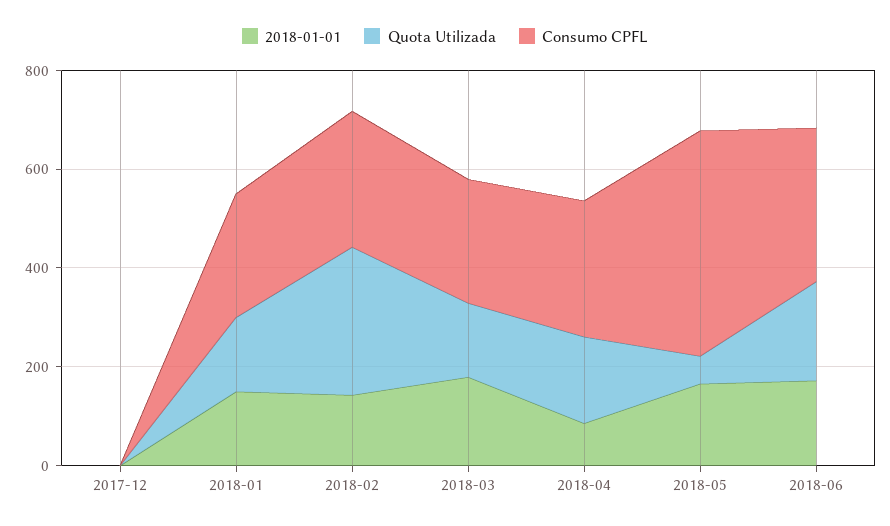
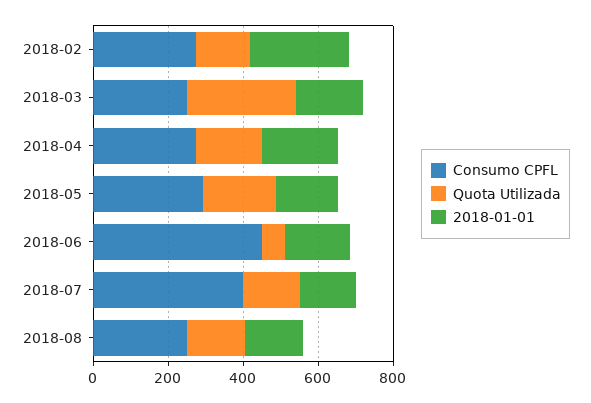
2018-01-01, 2017-12: 0 -> none
Quota Utilizada, 2017-12: 0 -> none
Consumo CPFL, 2017-12: 0 -> none
2018-01-01, 2018-01: 150 -> none
Quota Utilizada, 2018-01: 150 -> none
Consumo CPFL, 2018-01: 250 -> none
2018-01-01, 2018-02: 150 -> 250
Quota Utilizada, 2018-02: 300 -> 150
Quota Utilizada, 2018-03: 150 -> 300
2018-01-01, 2018-04: 100 -> 200
Quota Utilizada, 2018-05: 50 -> 200
Consumo CPFL, 2018-05: 450 -> 300
Quota Utilizada, 2018-06: 200 -> 50
Consumo CPFL, 2018-06: 300 -> 450
Consumo CPFL, 2018-07: none -> 400
Quota Utilizada, 2018-07: none -> 150
2018-01-01, 2018-07: none -> 150
Consumo CPFL, 2018-08: none -> 250
Quota Utilizada, 2018-08: none -> 150
2018-01-01, 2018-08: none -> 150

